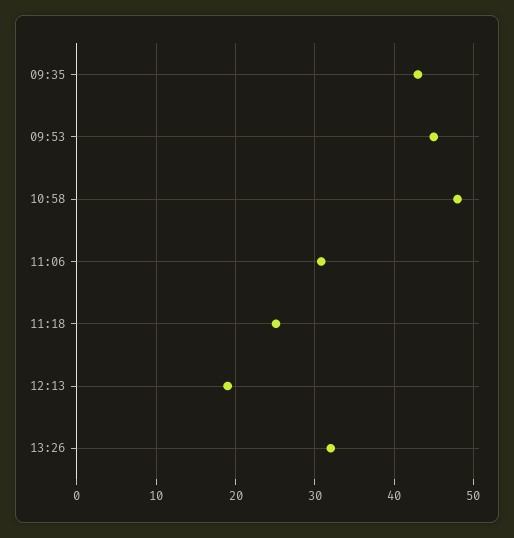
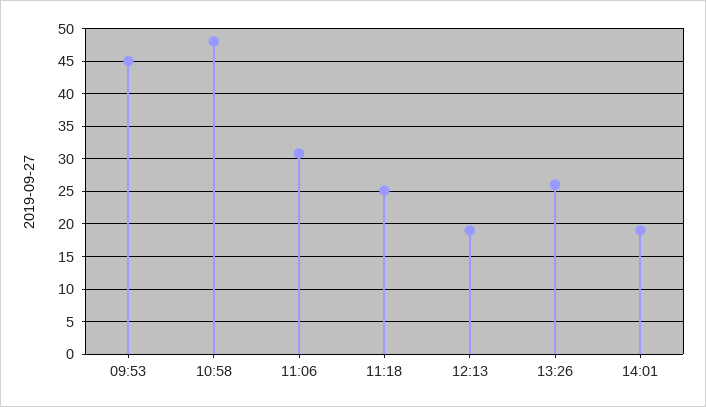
09:35: 43 -> none
13:26: 32 -> 26
14:01: none -> 19

